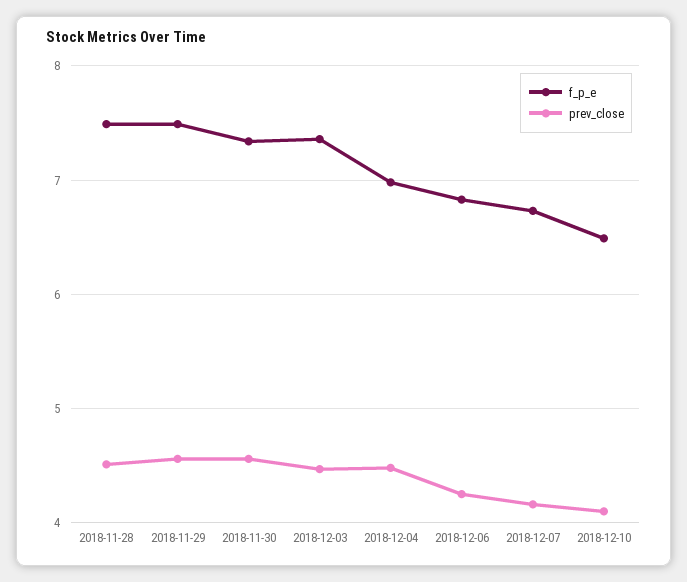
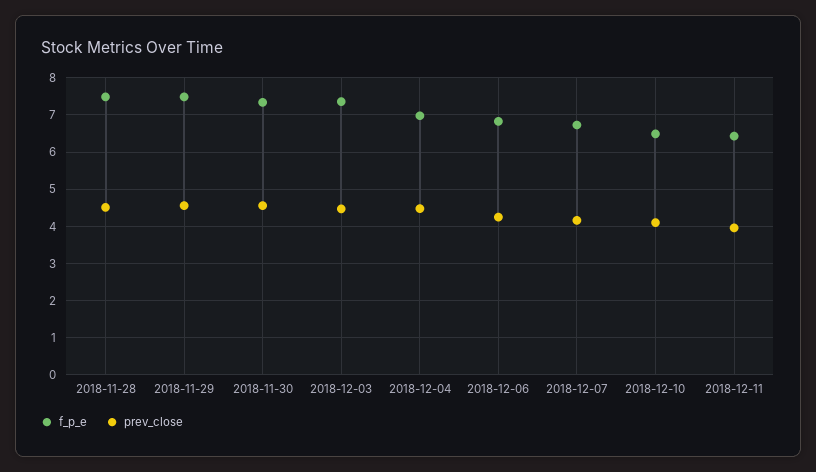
f_p_e, 2018-12-11: none -> 6.4
prev_close, 2018-12-11: none -> 4

